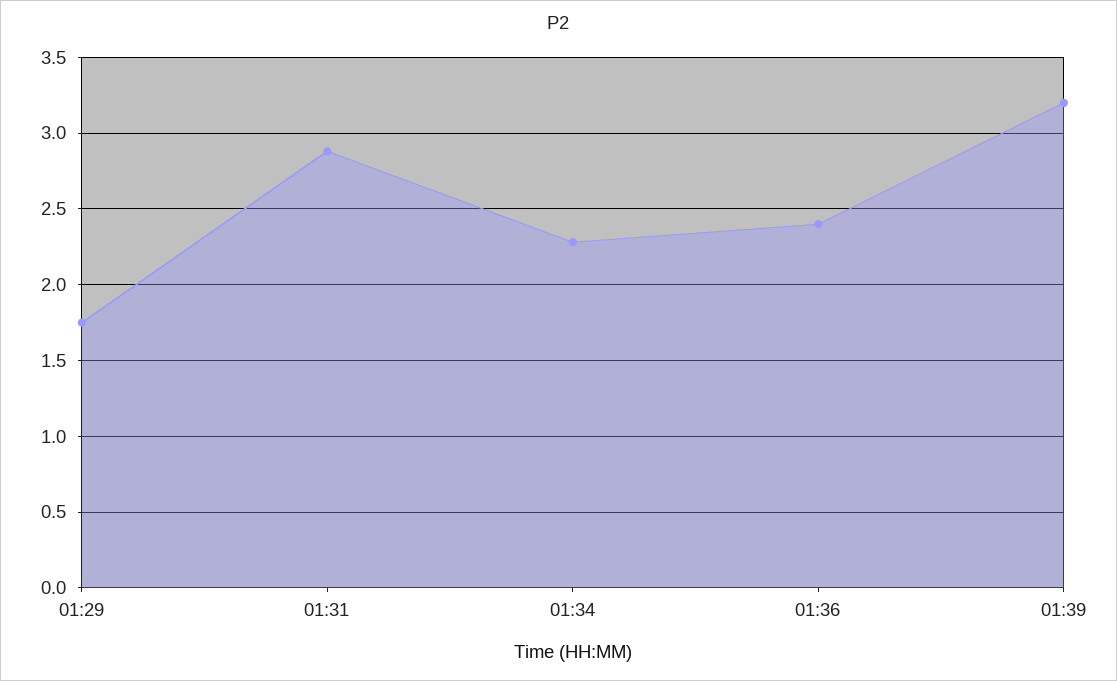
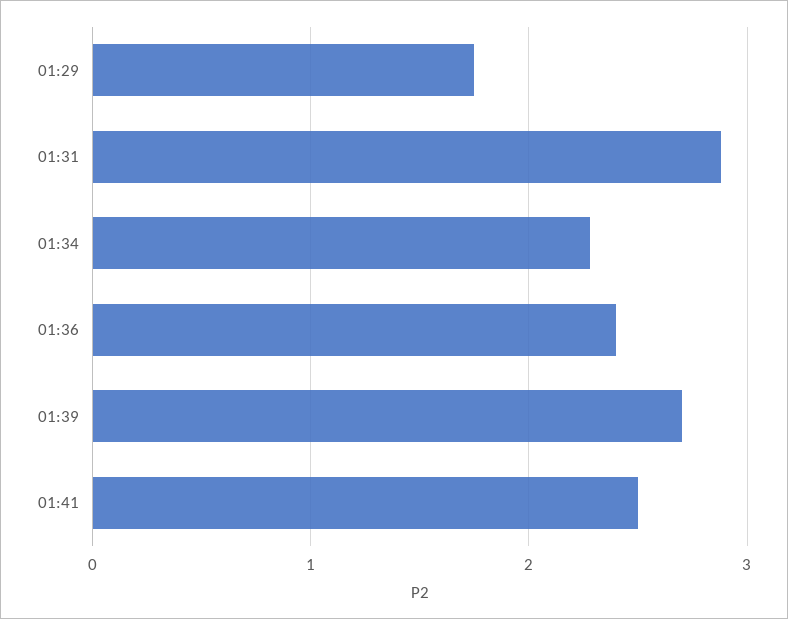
01:39: 3.2 -> 2.7
01:41: none -> 2.5

